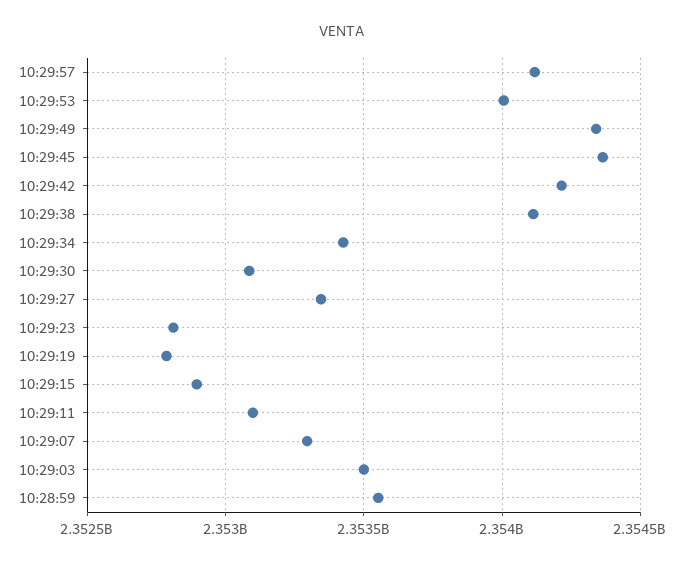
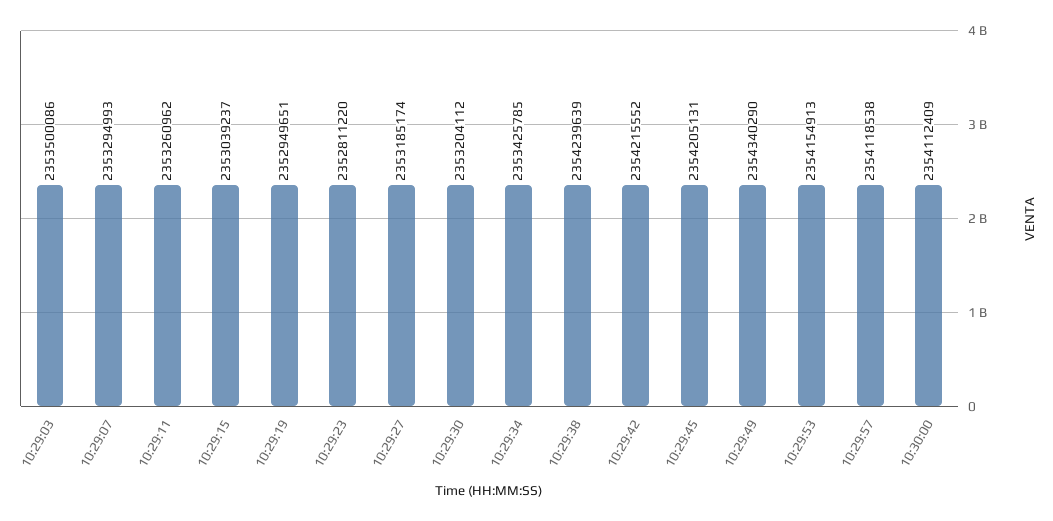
10:29:53: 2354000000 -> 2354154913
10:29:45: 2354350000 -> 2354205131
10:29:38: 2354100000 -> 2354239639
10:29:30: 2353100000 -> 2353204112
10:29:27: 2353350000 -> 2353185174
10:29:19: 2352800000 -> 2352949651
10:29:15: 2352900000 -> 2353039237
10:29:11: 2353100000 -> 2353260962
10:28:59: 2353550000 -> none
10:30:00: none -> 2354112409

